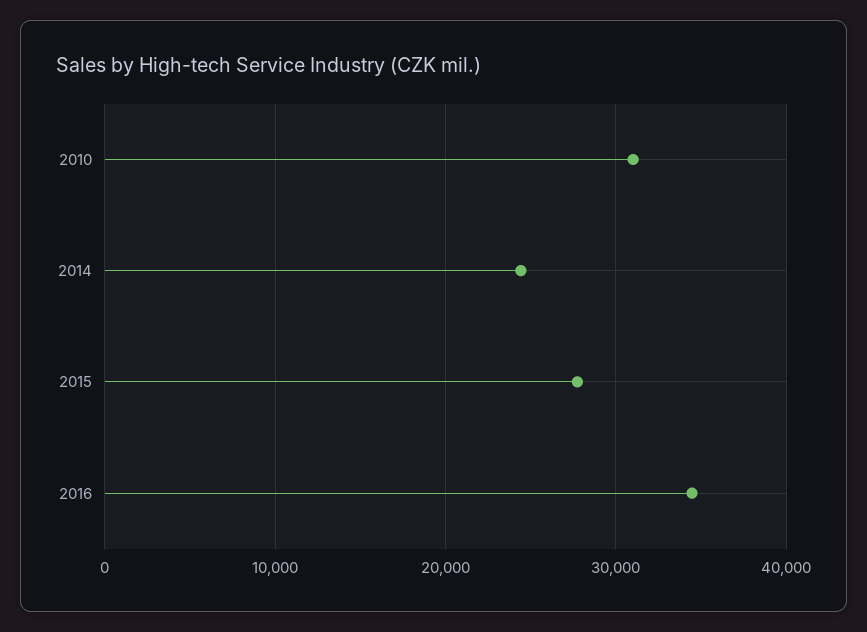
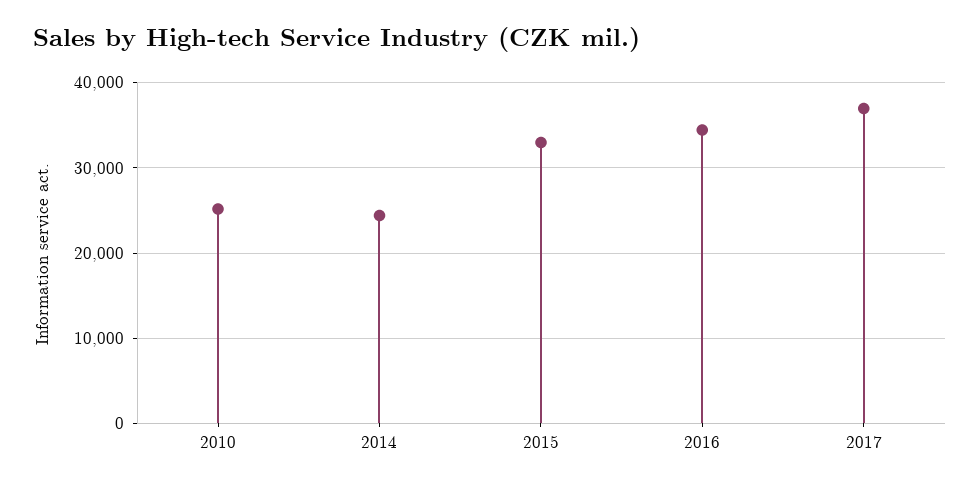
2010: 31000 -> 25000
2015: 28000 -> 33000
2017: none -> 37000

